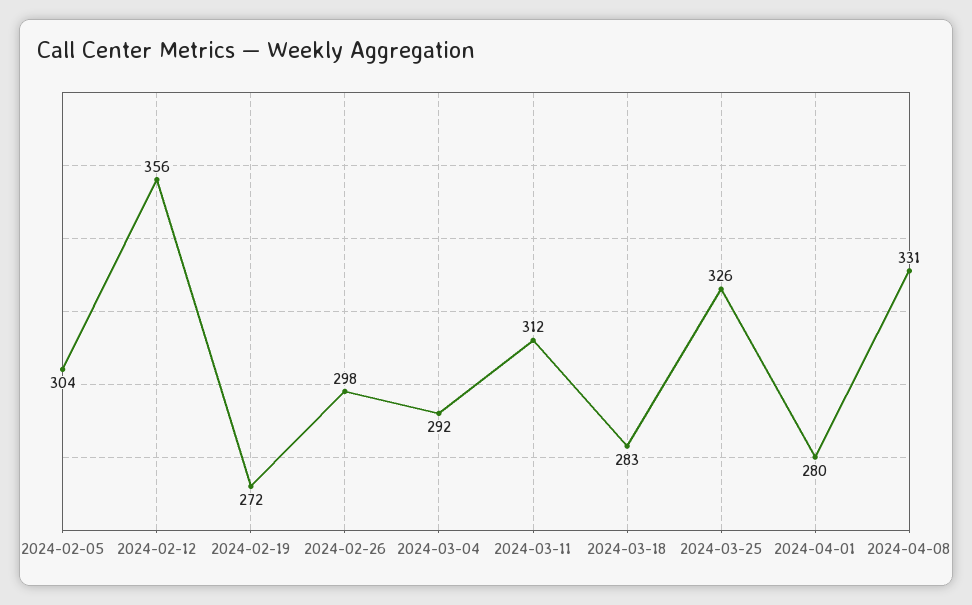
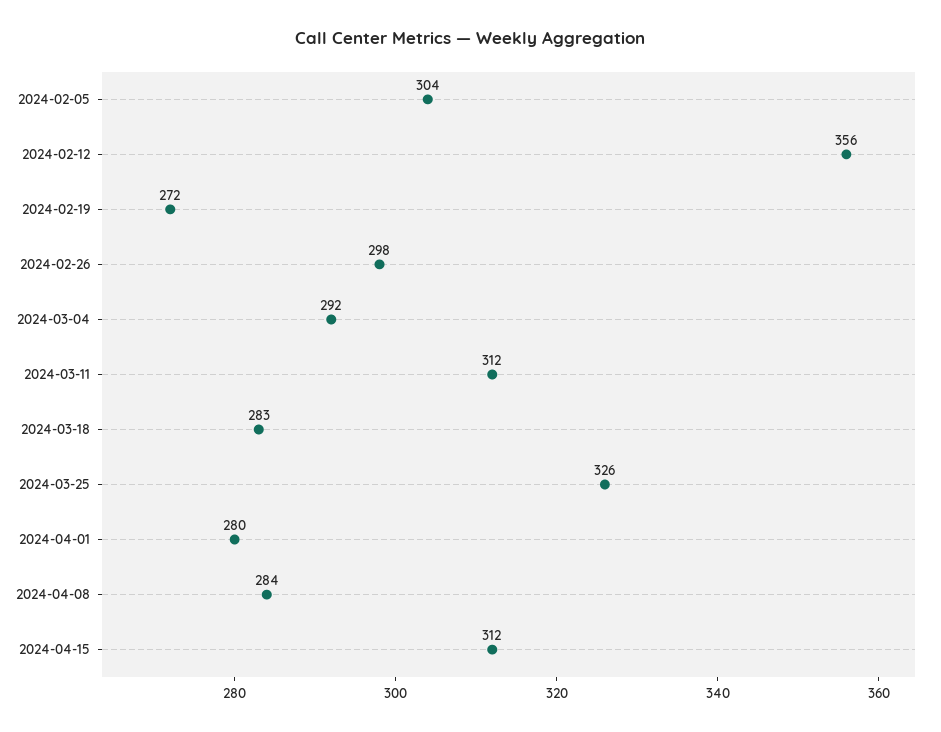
2024-04-08: 331 -> 284
2024-04-15: none -> 312

